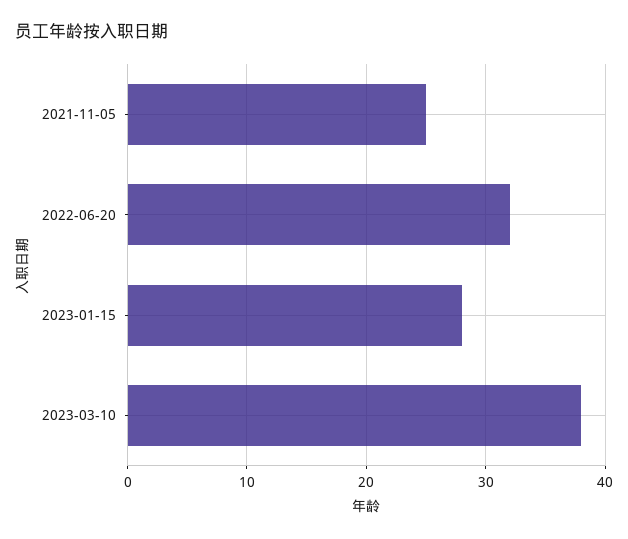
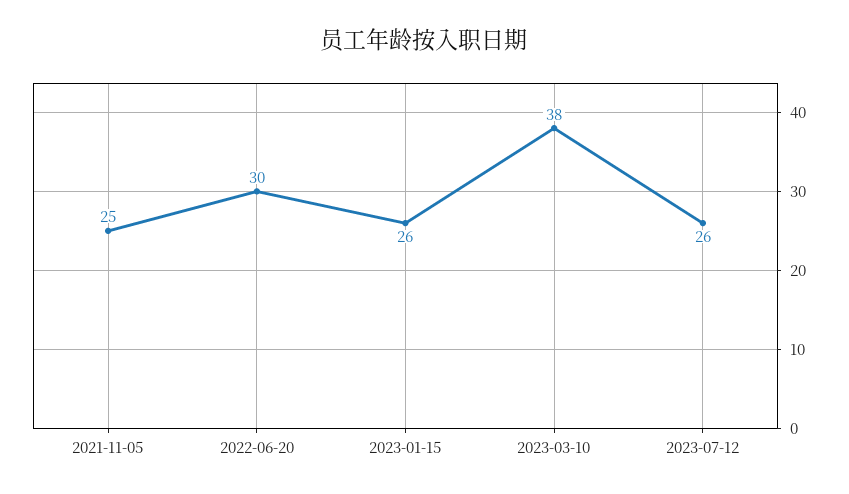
2022-06-20: 32 -> 30
2023-01-15: 28 -> 26
2023-07-12: none -> 26

